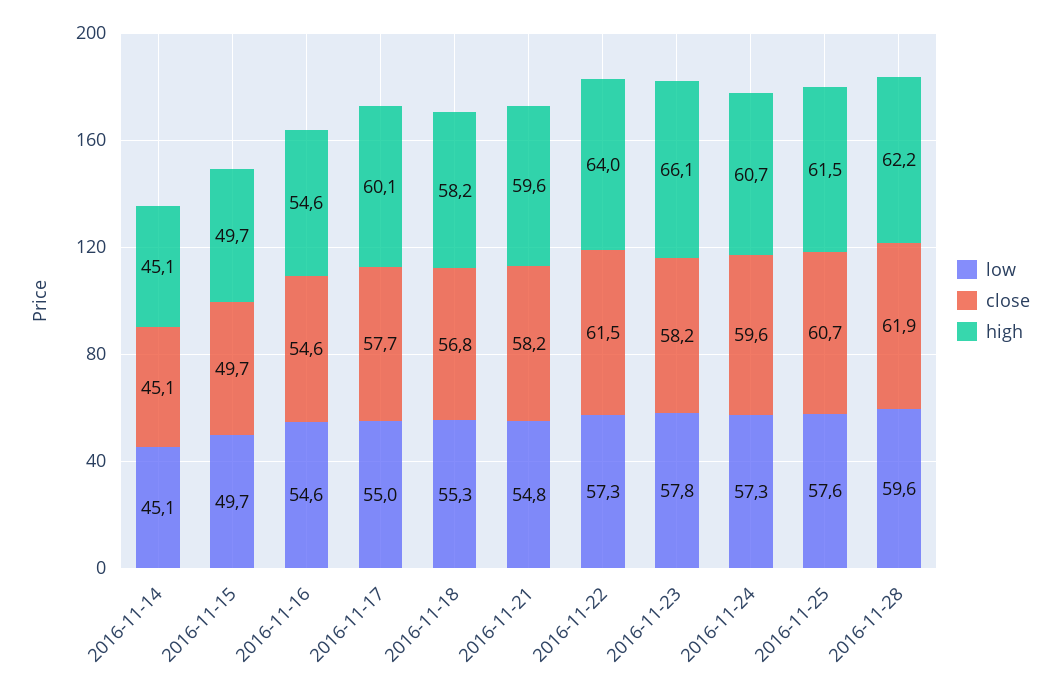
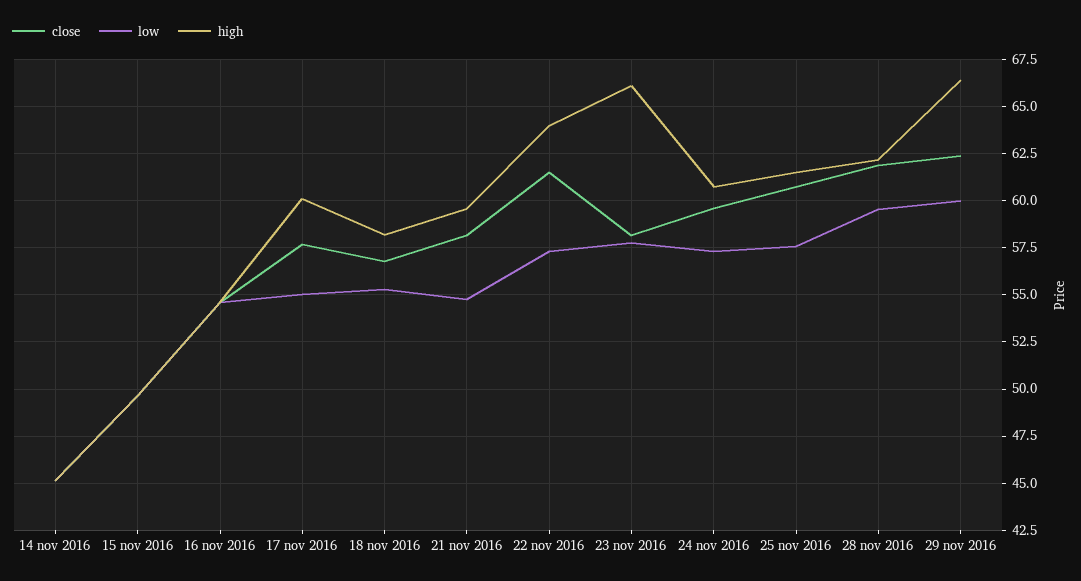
close, 29 nov 2016: none -> 62.5
low, 29 nov 2016: none -> 60
high, 29 nov 2016: none -> 66.5

